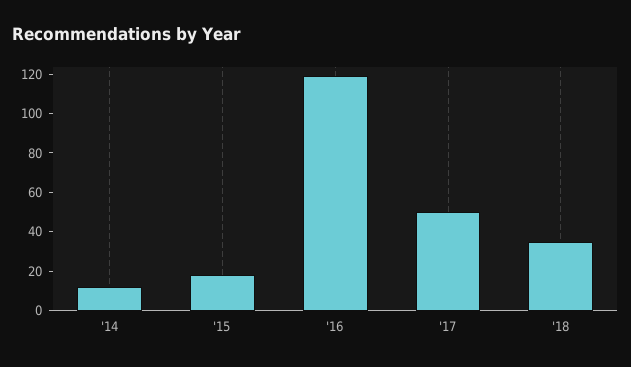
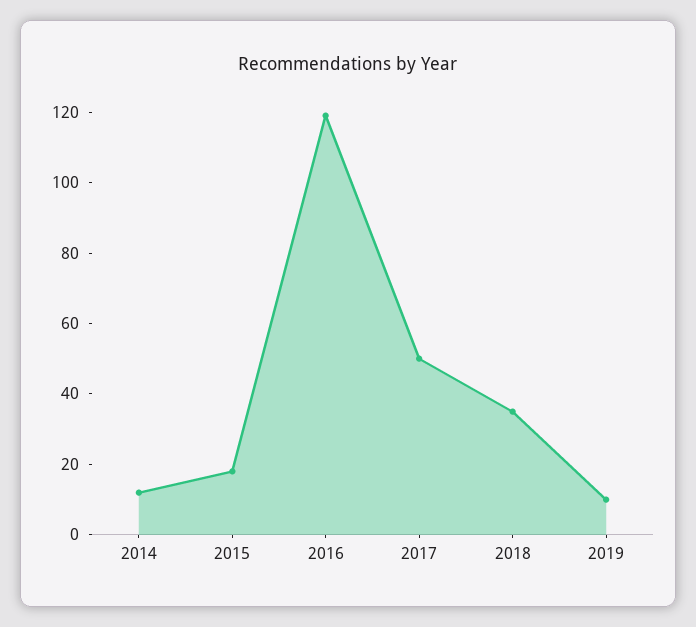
2019: none -> 10

